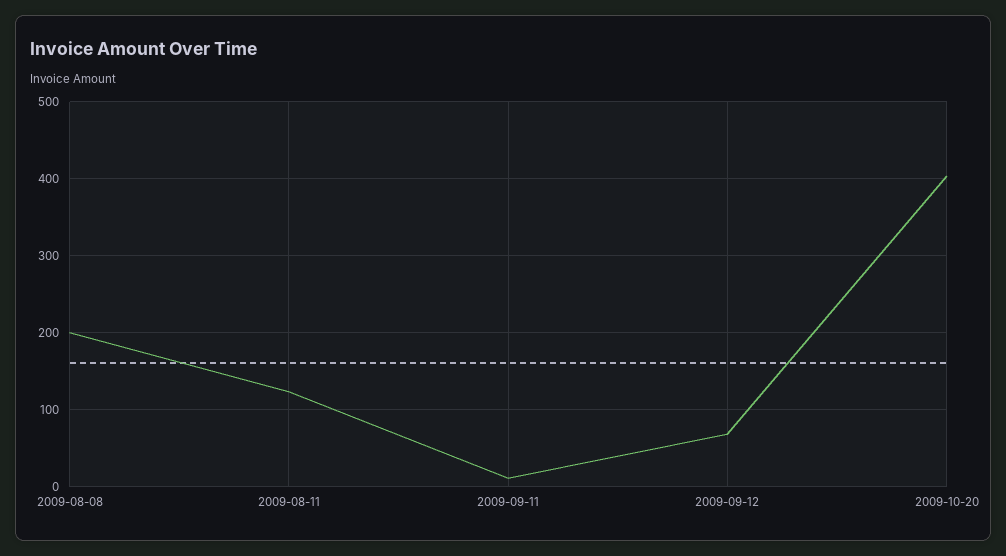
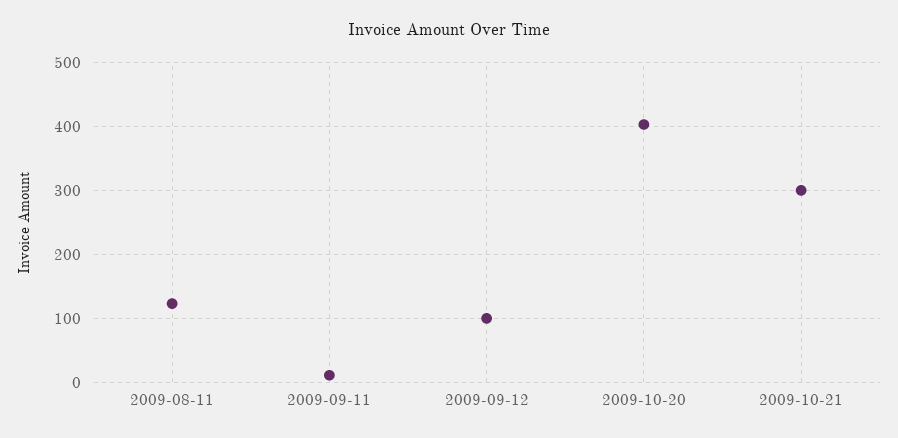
2009-08-08: 200 -> none
2009-09-12: 70 -> 100
2009-10-21: none -> 300

